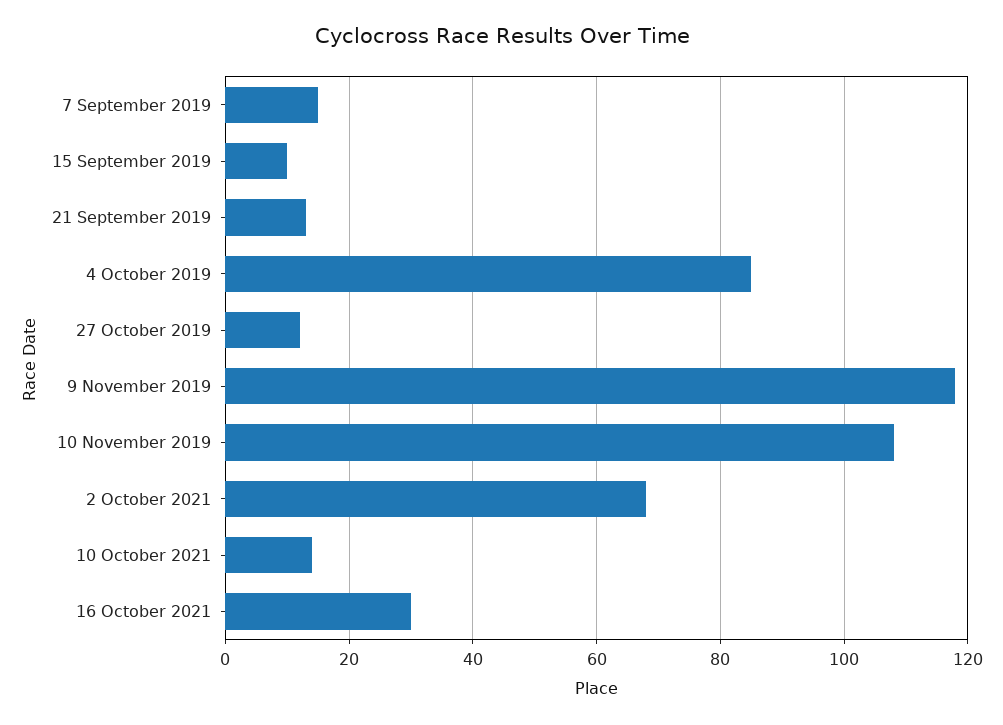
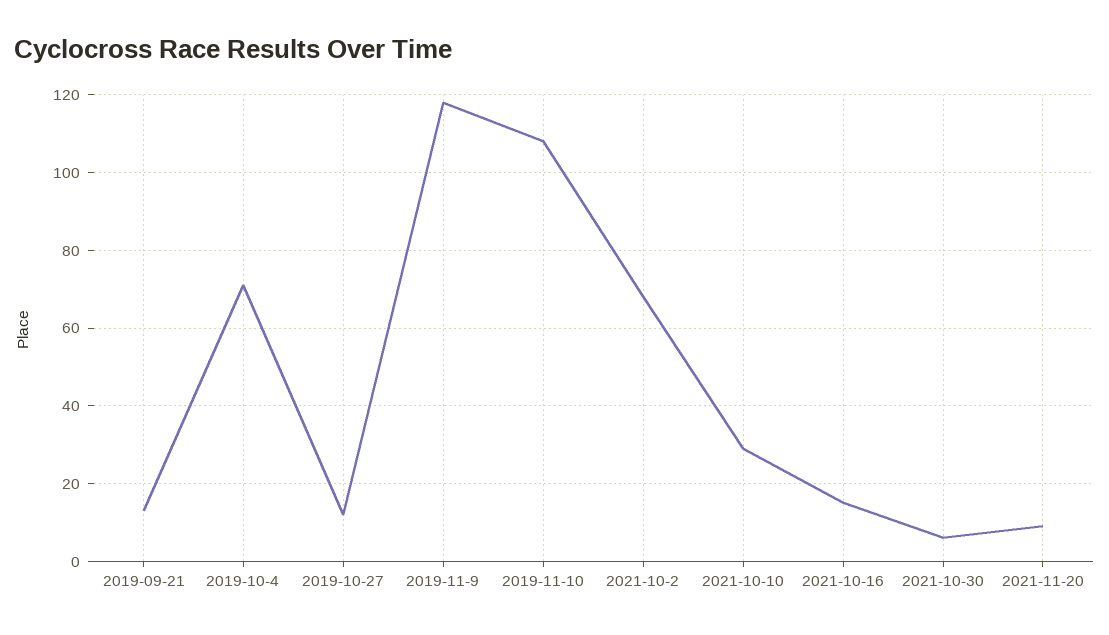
7 September 2019: 15 -> none
15 September 2019: 10 -> none
4 October 2019: 85 -> 70
10 October 2021: 15 -> 30
16 October 2021: 30 -> 15
2021-10-30: none -> 5
2021-11-20: none -> 10

